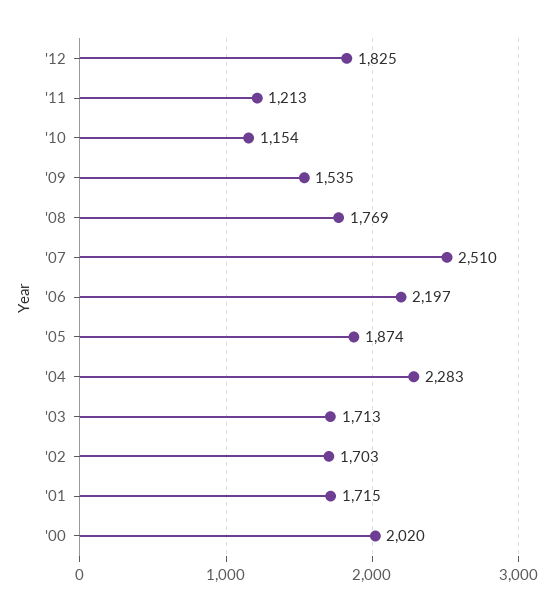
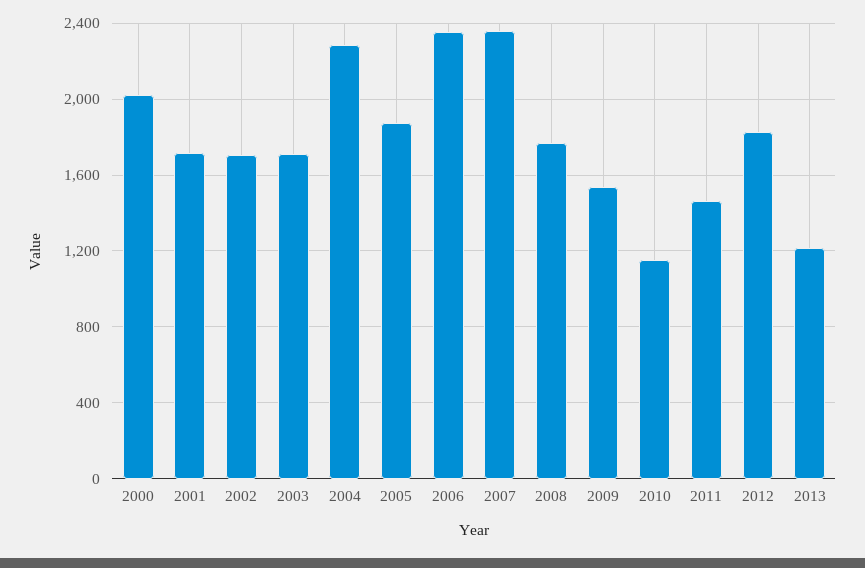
'11: 1213 -> 1450
'07: 2510 -> 2350
'06: 2197 -> 2350
2013: none -> 1200

